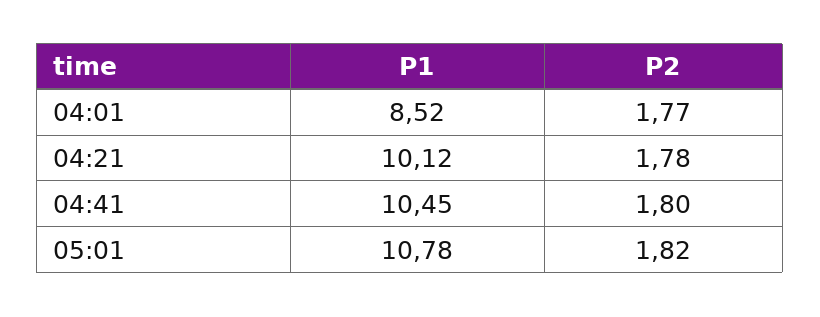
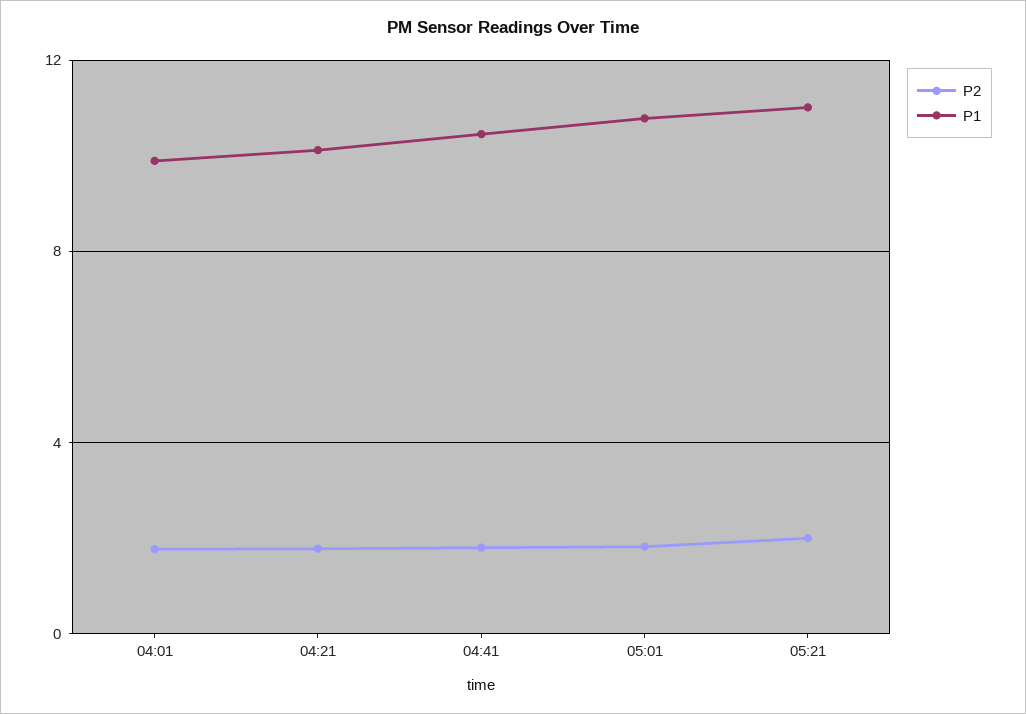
P1, 04:01: 8.52 -> 10
P2, 05:21: none -> 2
P1, 05:21: none -> 11

